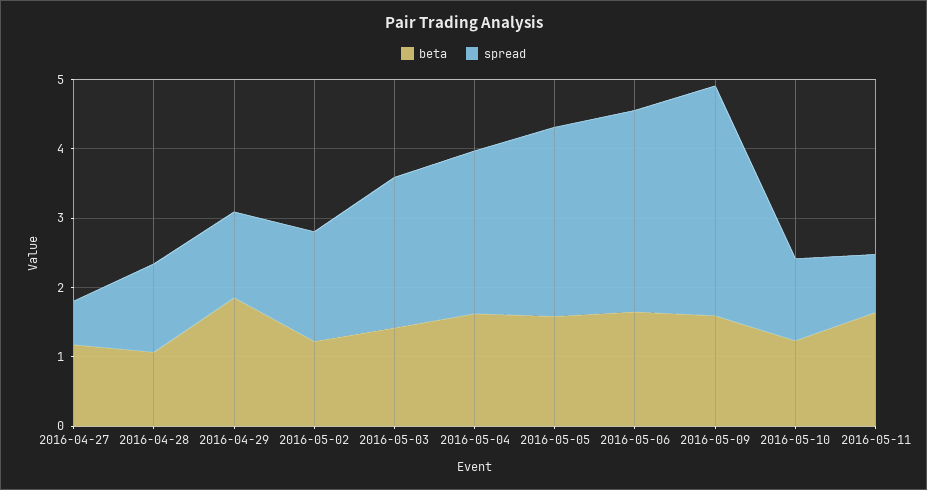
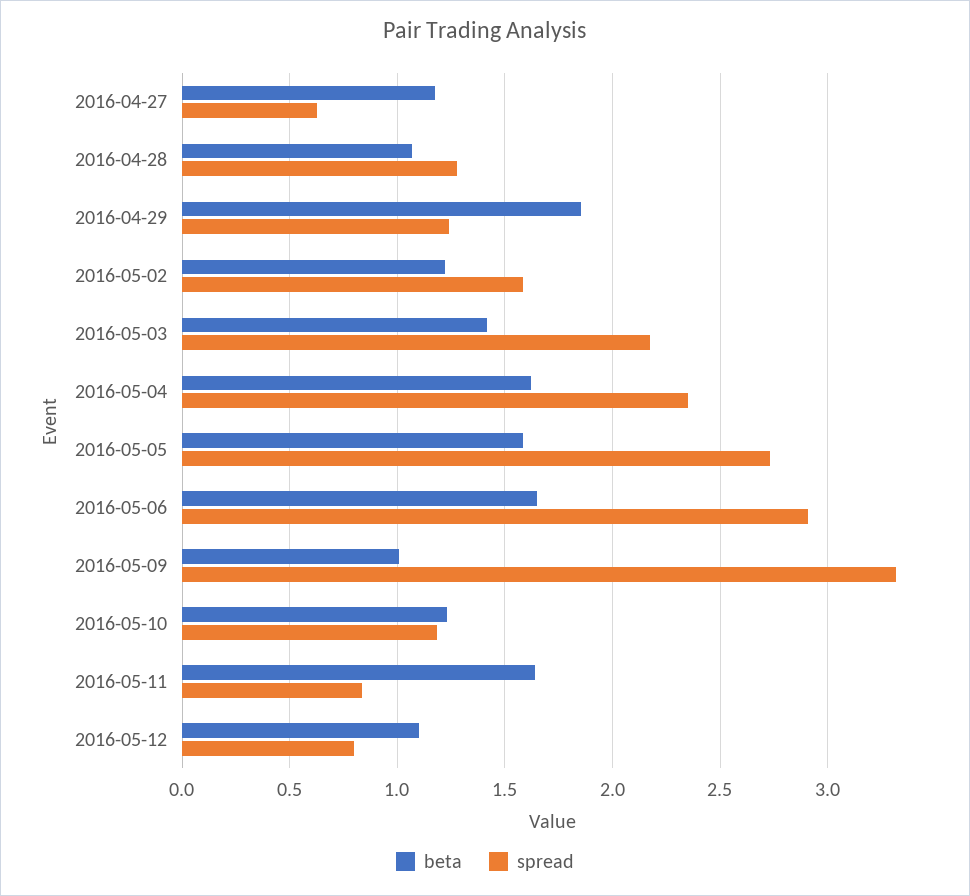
beta, 2016-05-09: 1.6 -> 1
beta, 2016-05-12: none -> 1.1
spread, 2016-05-12: none -> 0.8

